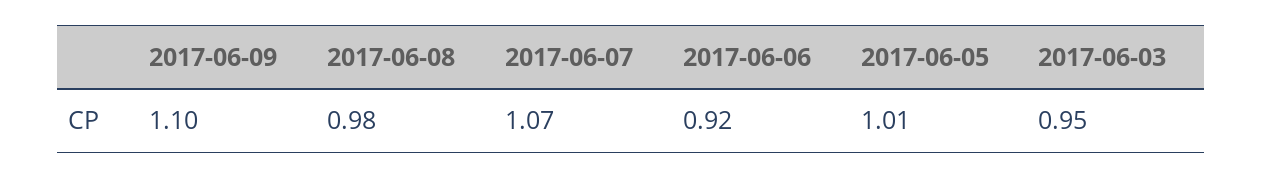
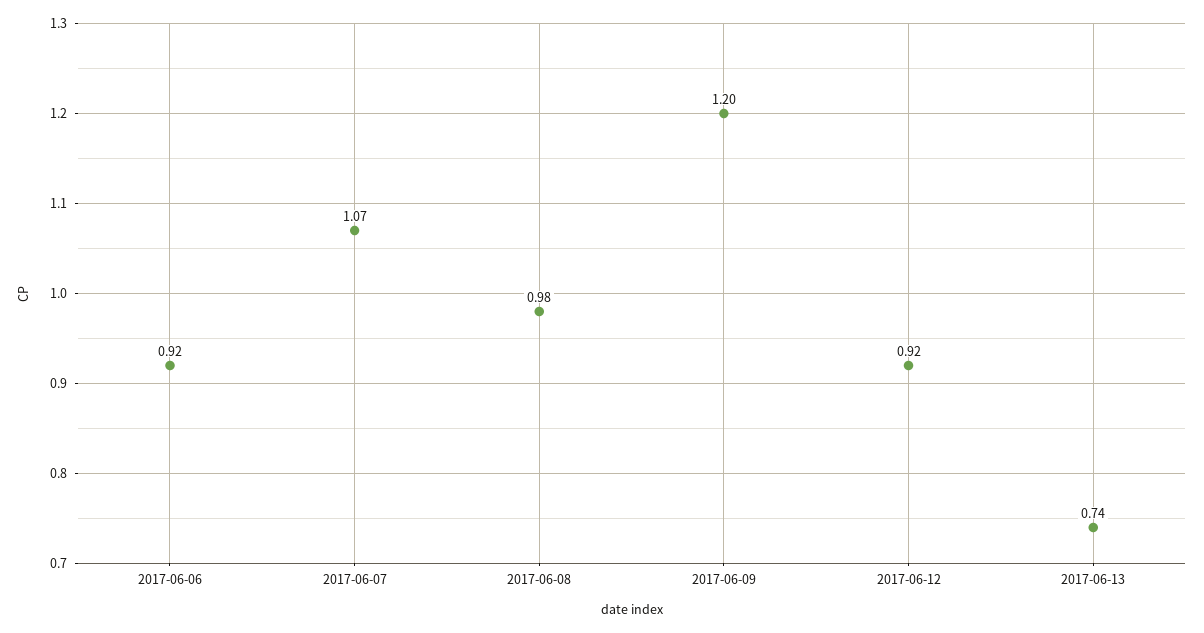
2017-06-09: 1.1 -> 1.2
2017-06-05: 1.01 -> none
2017-06-03: 0.95 -> none
2017-06-12: none -> 0.92
2017-06-13: none -> 0.74

